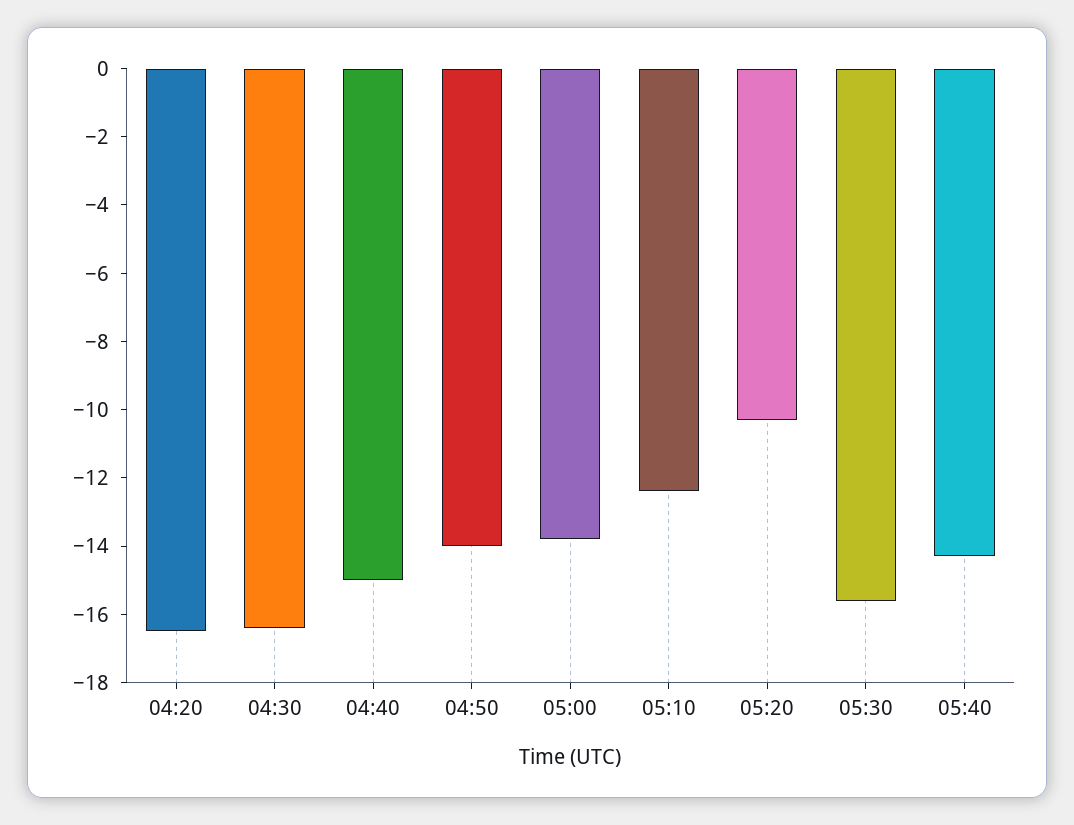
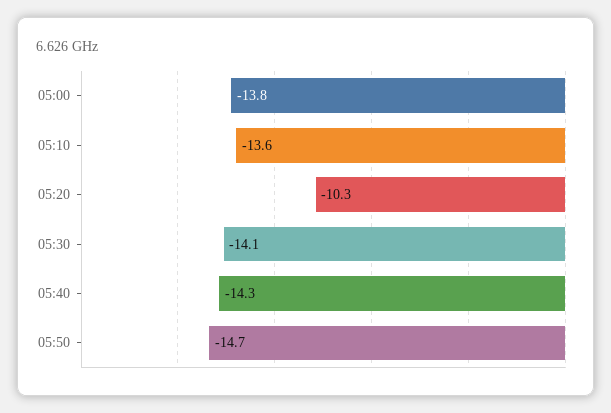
04:20: -16.5 -> none
04:30: -16.5 -> none
04:40: -15 -> none
04:50: -14 -> none
05:10: -12.5 -> -13.6
05:30: -15.5 -> -14.1
05:50: none -> -14.7

